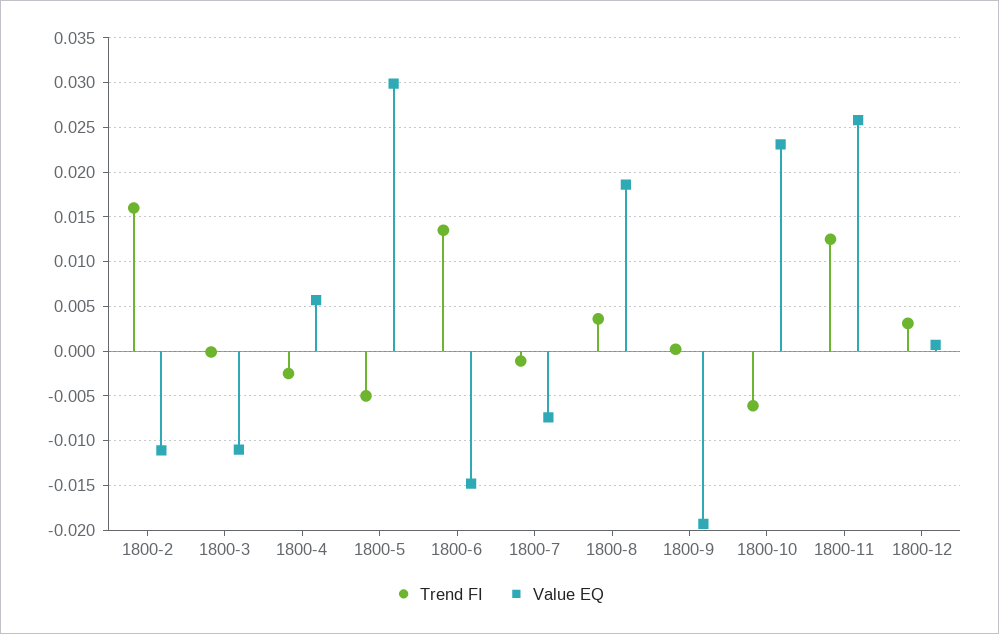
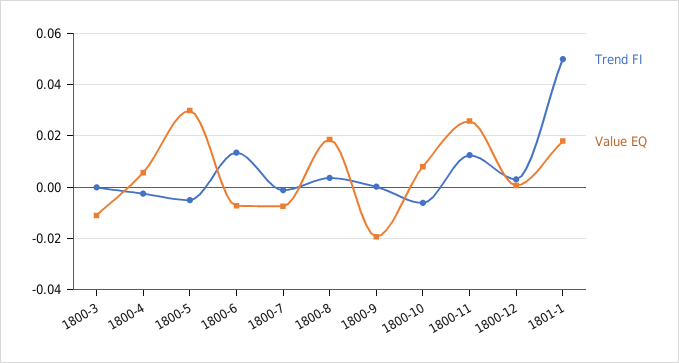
Trend FI, 1800-2: 0.016 -> none
Value EQ, 1800-2: -0.011 -> none
Value EQ, 1800-6: -0.015 -> -0.0075
Value EQ, 1800-10: 0.023 -> 0.0075
Trend FI, 1801-1: none -> 0.05
Value EQ, 1801-1: none -> 0.0175

